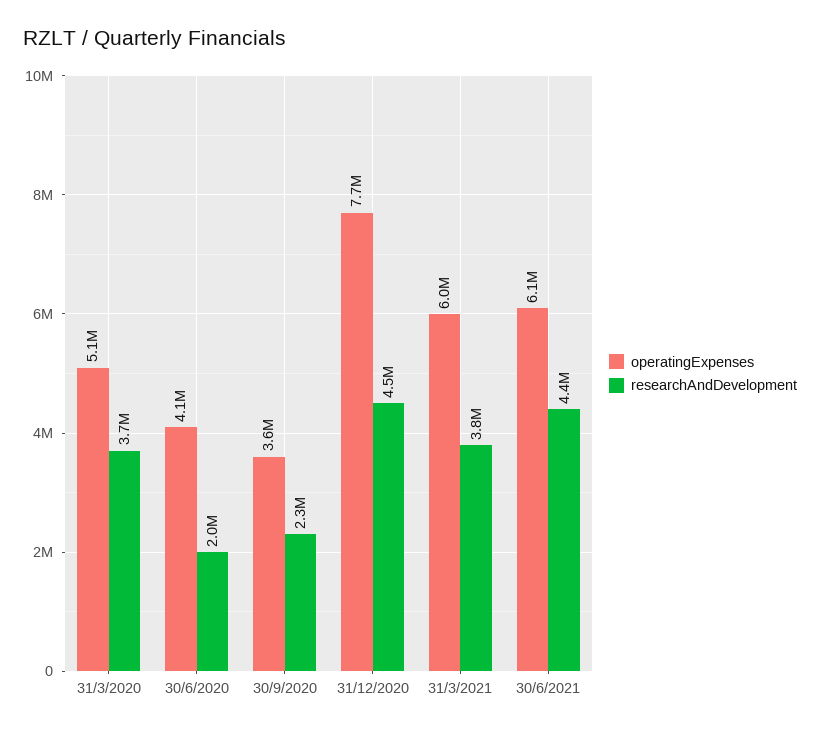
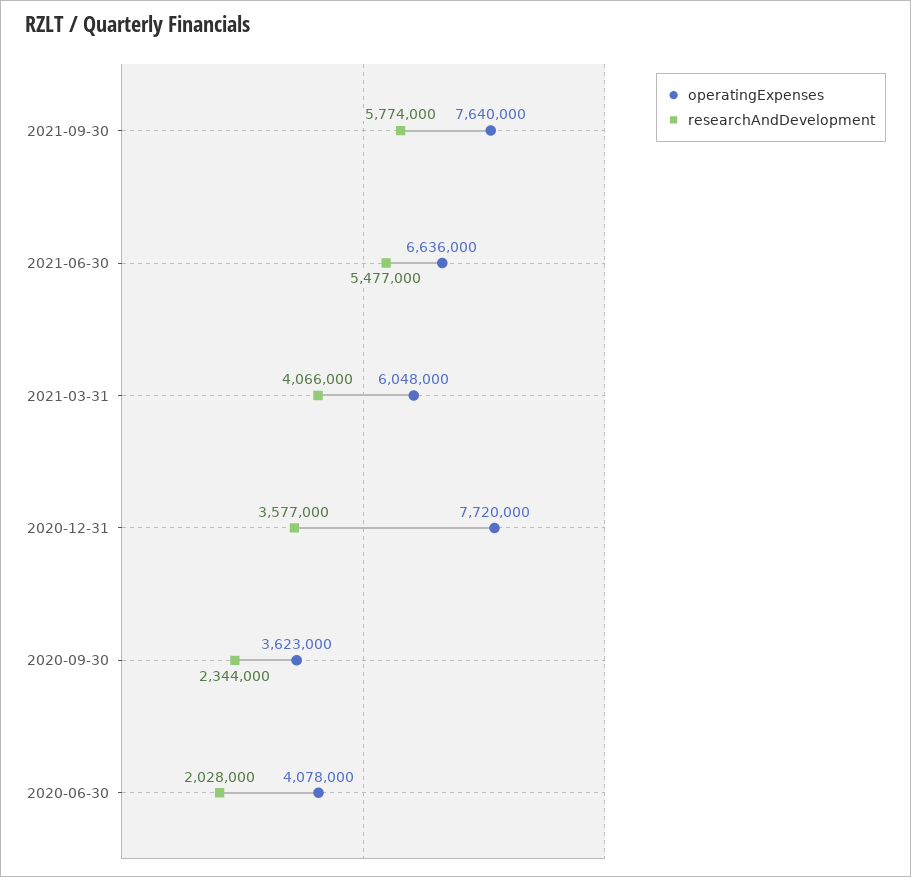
operatingExpenses, 31/3/2020: 5100000 -> none
researchAndDevelopment, 31/3/2020: 3700000 -> none
researchAndDevelopment, 31/12/2020: 4500000 -> 3577000
researchAndDevelopment, 31/3/2021: 3800000 -> 4066000
operatingExpenses, 30/6/2021: 6100000 -> 6636000
researchAndDevelopment, 30/6/2021: 4400000 -> 5477000
operatingExpenses, 2021-09-30: none -> 7640000
researchAndDevelopment, 2021-09-30: none -> 5774000

